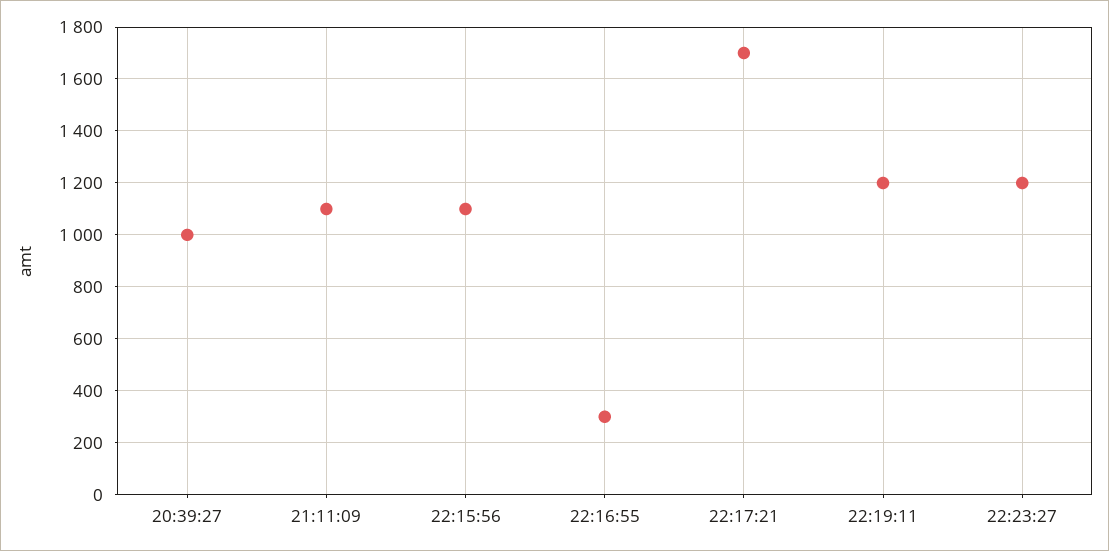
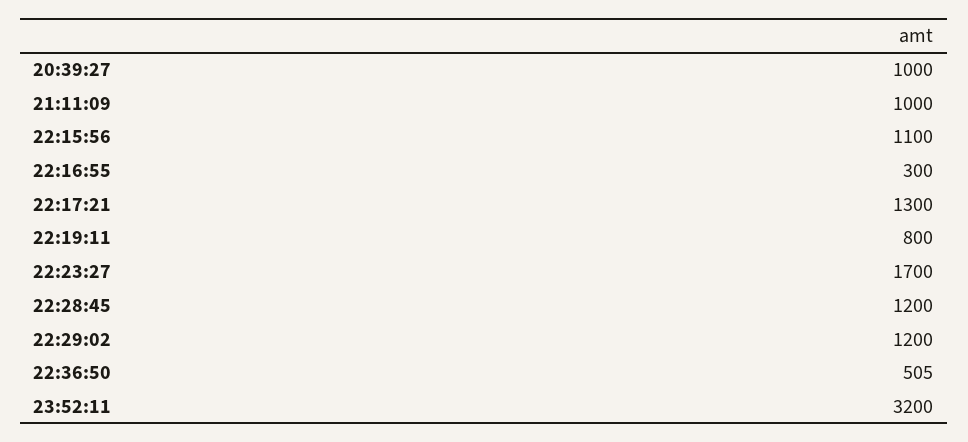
21:11:09: 1100 -> 1000
22:17:21: 1700 -> 1300
22:19:11: 1200 -> 800
22:23:27: 1200 -> 1700
22:28:45: none -> 1200
22:29:02: none -> 1200
22:36:50: none -> 505
23:52:11: none -> 3200

